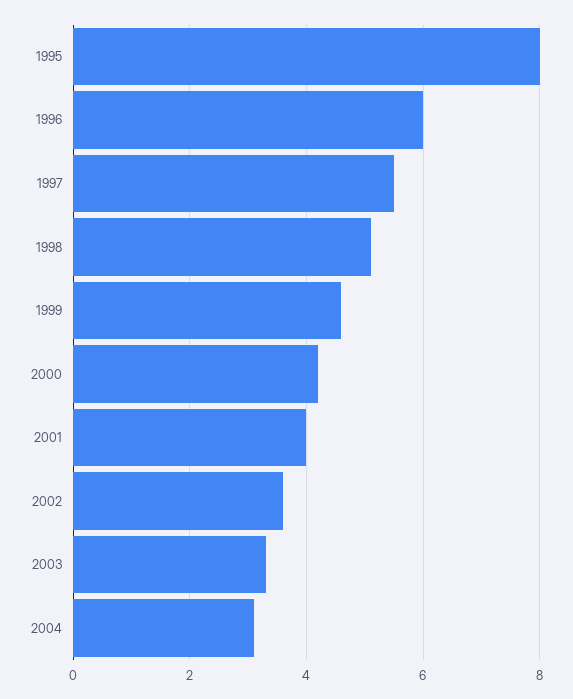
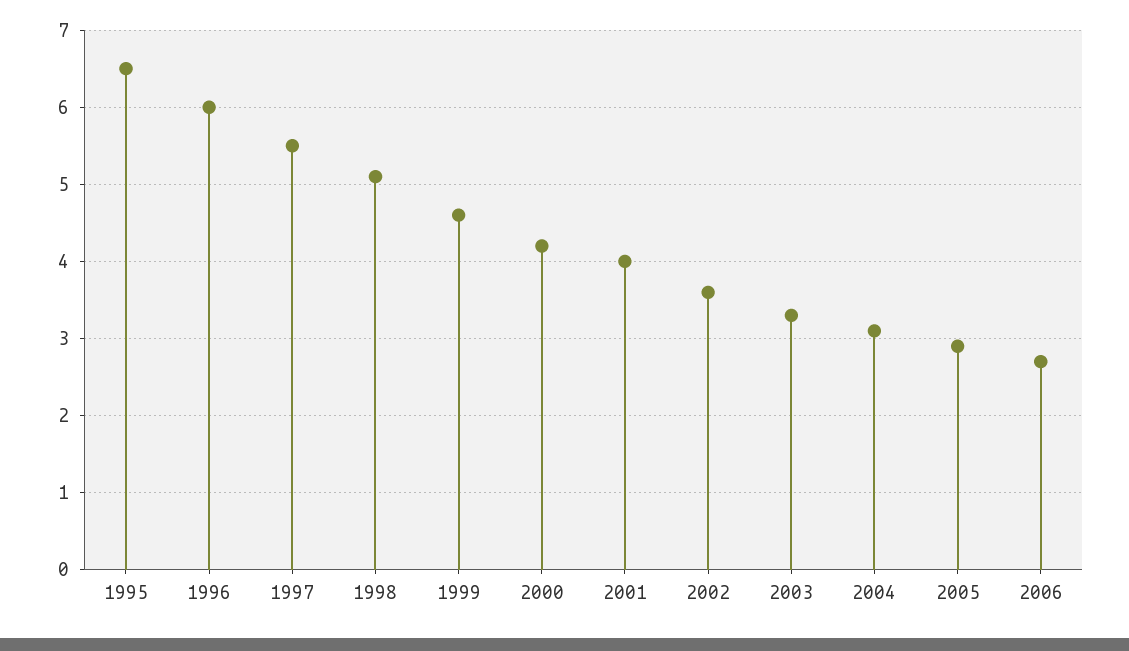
1995: 8 -> 6.5
2005: none -> 2.9
2006: none -> 2.7

